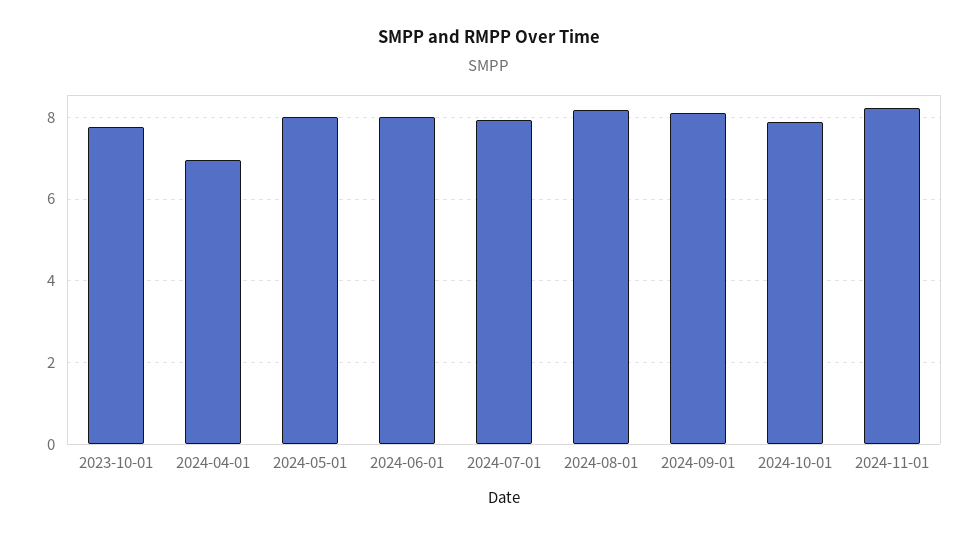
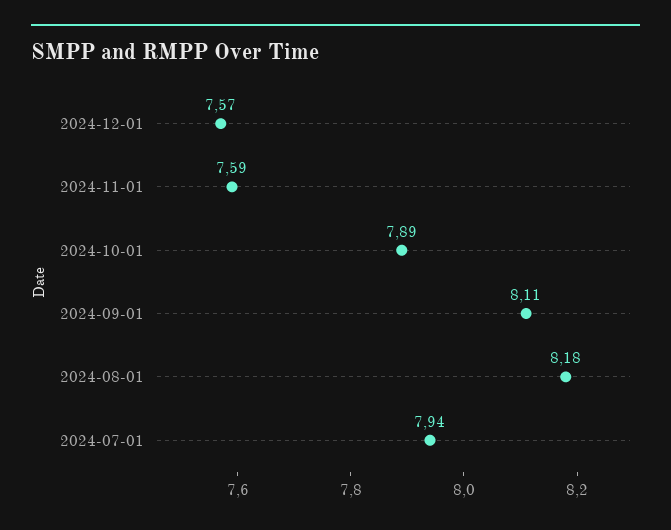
2023-10-01: 7.8 -> none
2024-04-01: 7 -> none
2024-05-01: 8 -> none
2024-06-01: 8 -> none
2024-11-01: 8.2 -> 7.59
2024-12-01: none -> 7.57

